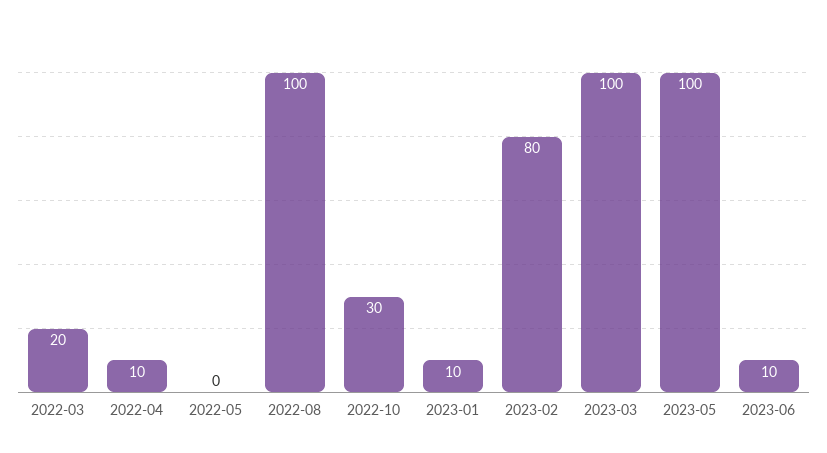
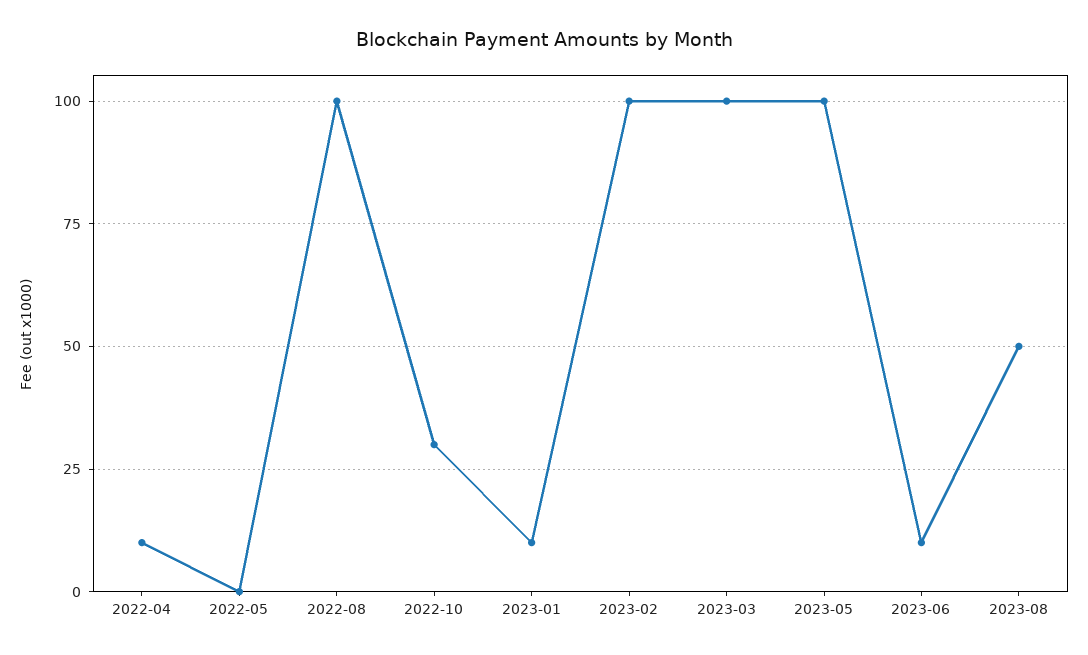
2022-03: 20 -> none
2023-02: 80 -> 100
2023-08: none -> 50

